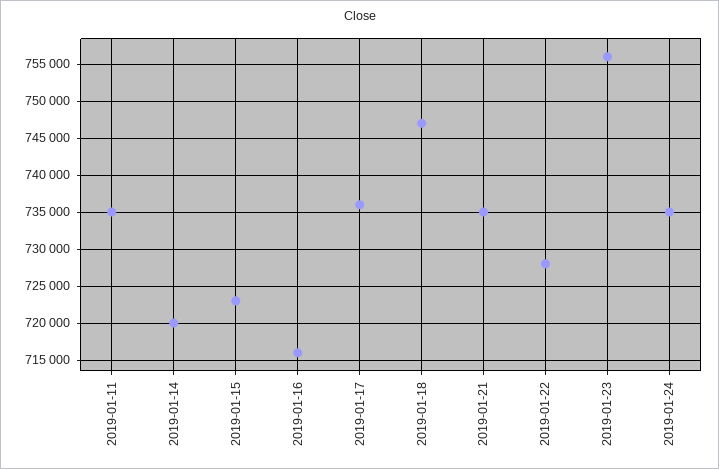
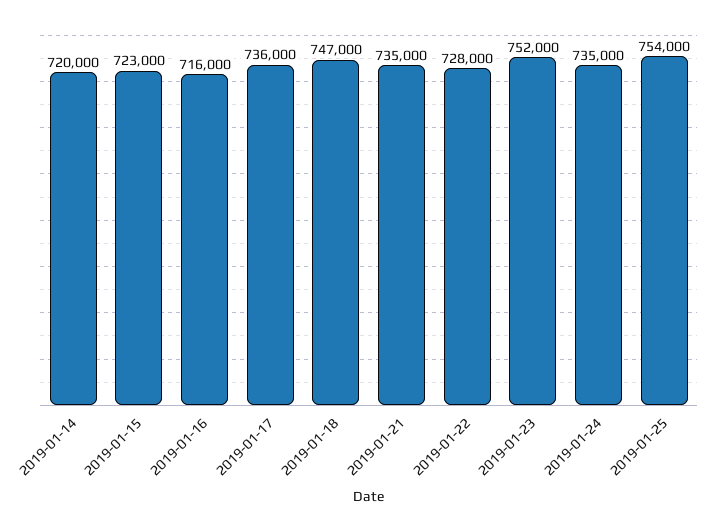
2019-01-11: 735000 -> none
2019-01-23: 756000 -> 752000
2019-01-25: none -> 754000

